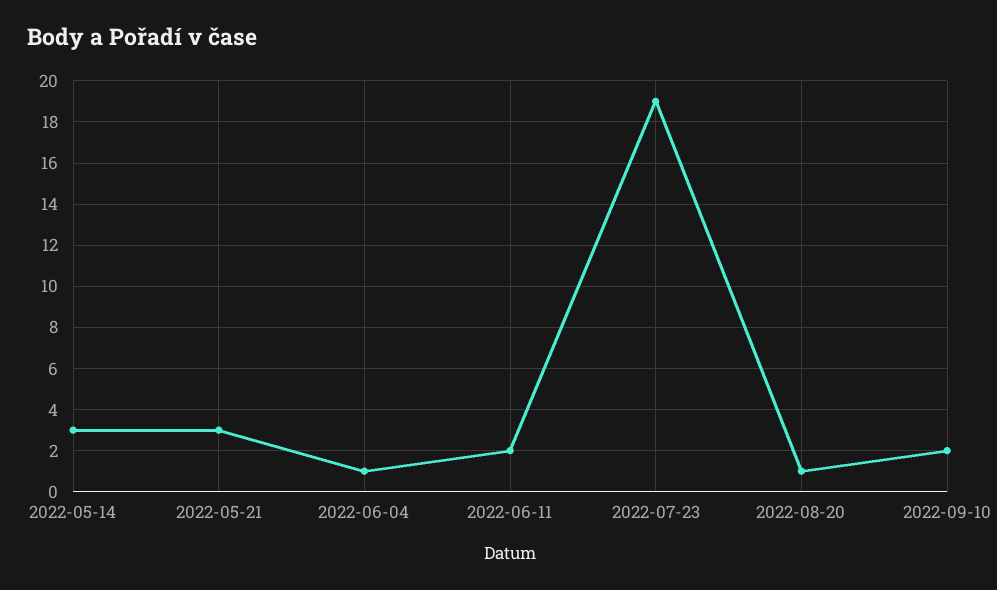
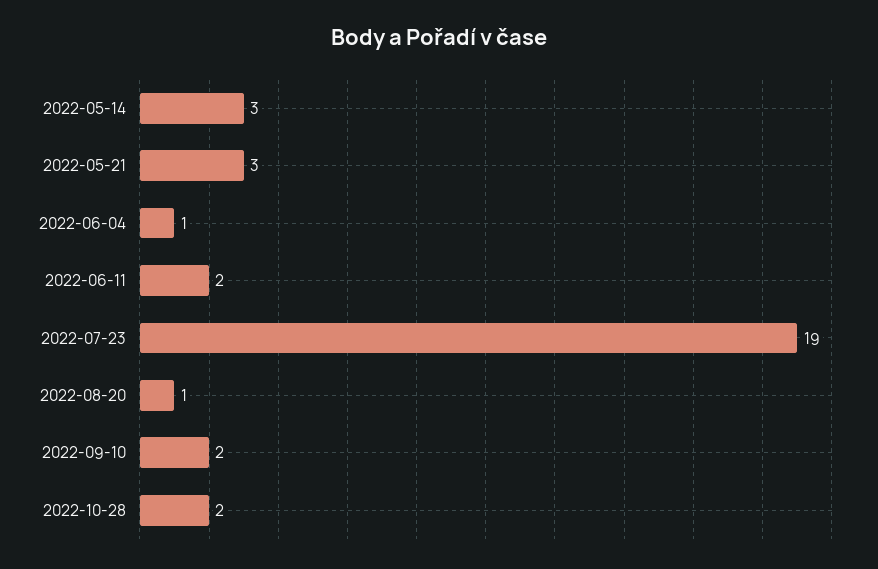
2022-10-28: none -> 2

